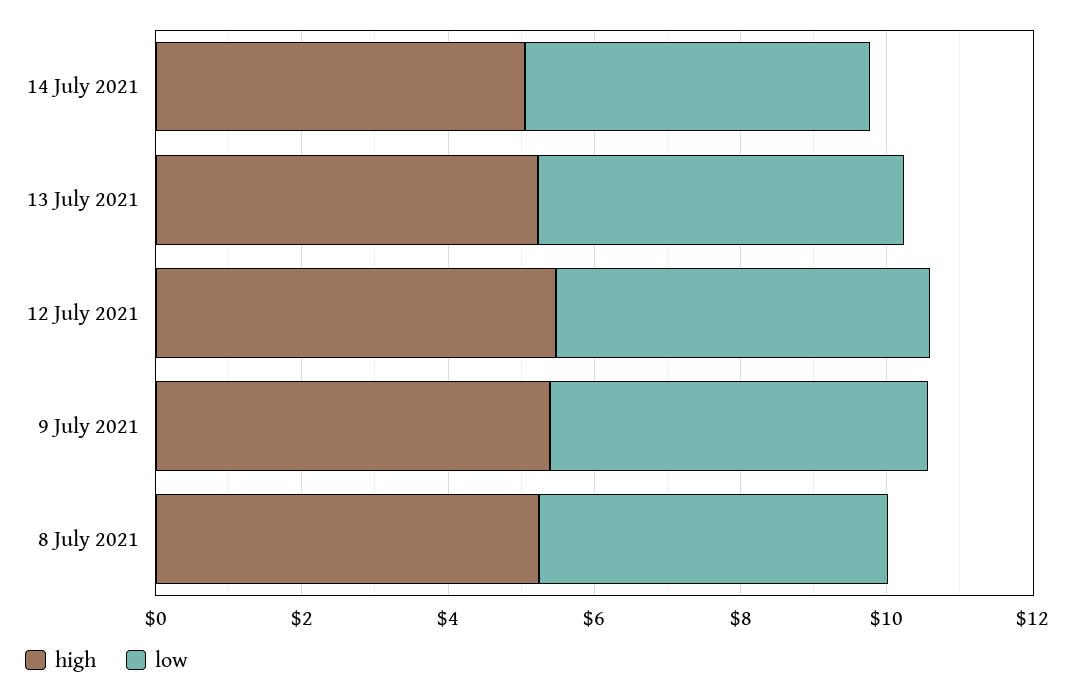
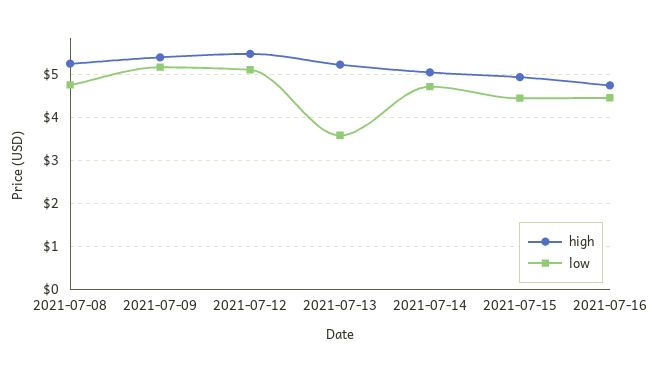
low, 13 July 2021: 5 -> 3.6
high, 2021-07-15: none -> 5
low, 2021-07-15: none -> 4.4
high, 2021-07-16: none -> 4.8
low, 2021-07-16: none -> 4.4

